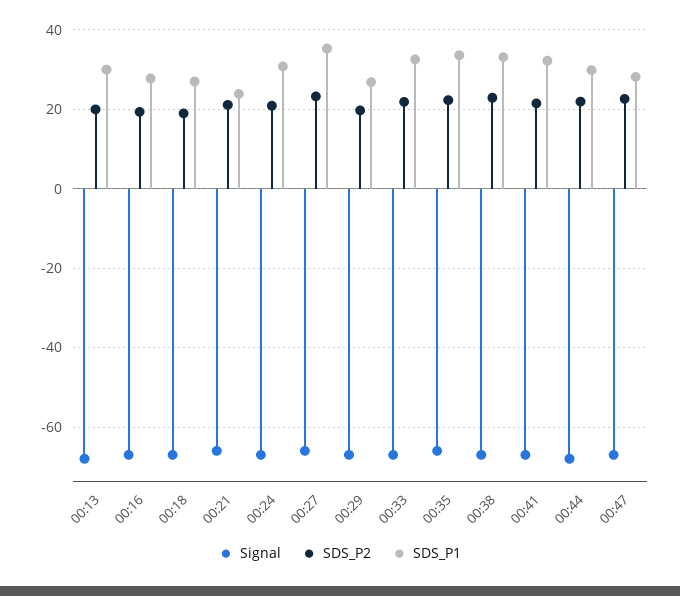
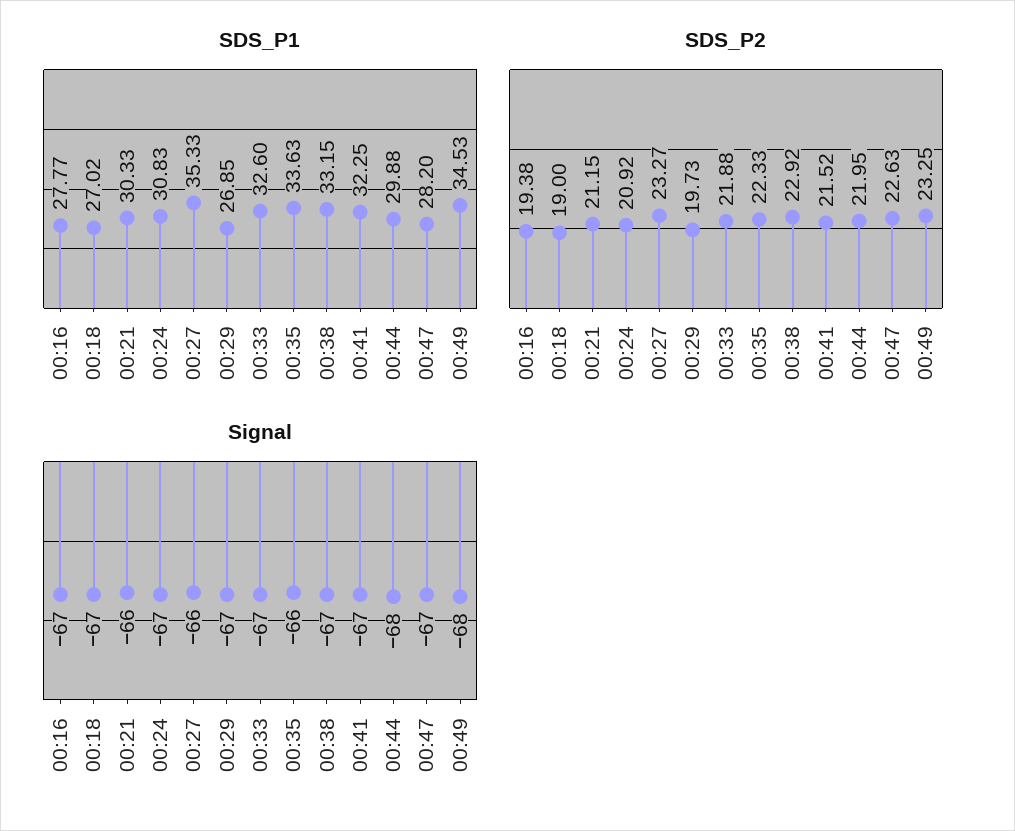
Signal, 00:13: -68 -> none
SDS_P2, 00:13: 20 -> none
SDS_P1, 00:13: 30 -> none
SDS_P1, 00:21: 24 -> 30.33
SDS_P1, 00:49: none -> 34.53
SDS_P2, 00:49: none -> 23.25
Signal, 00:49: none -> -68

